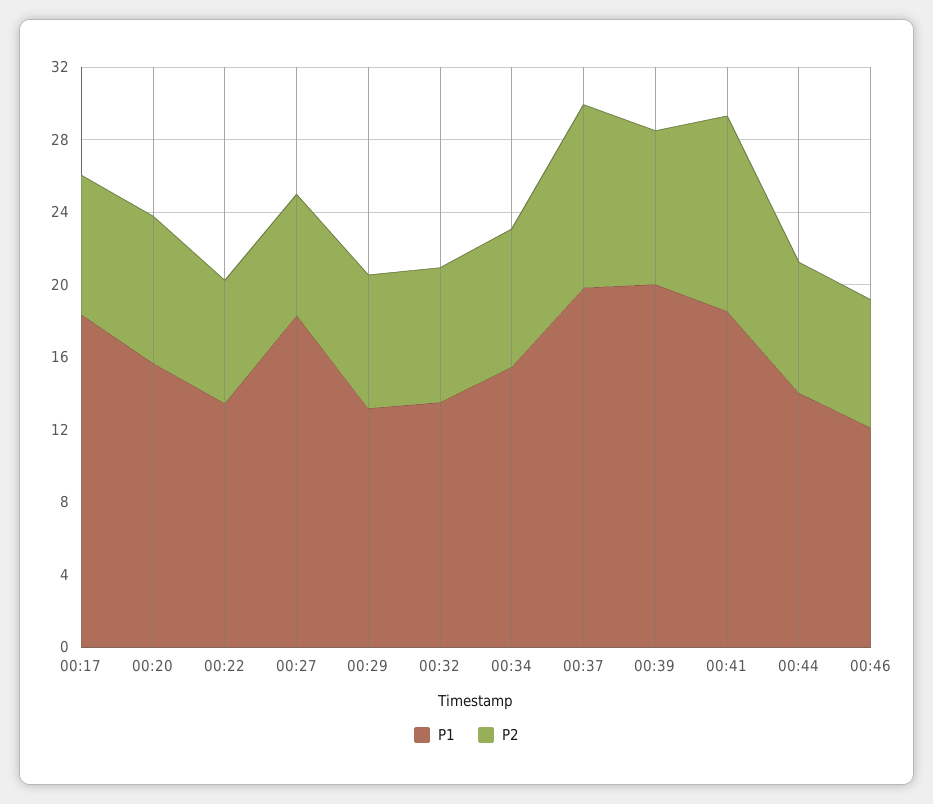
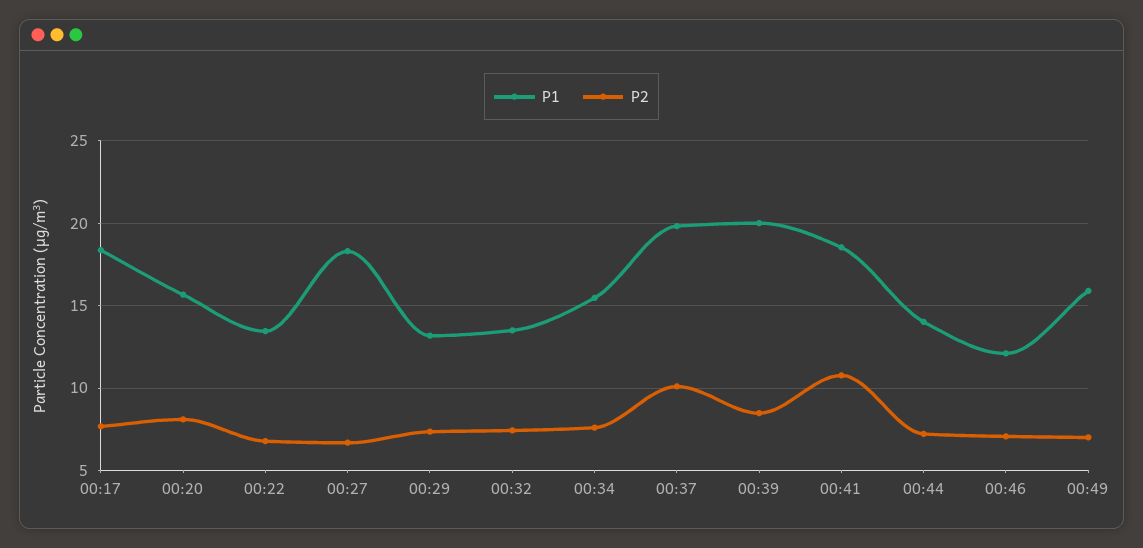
P1, 00:49: none -> 16
P2, 00:49: none -> 7

